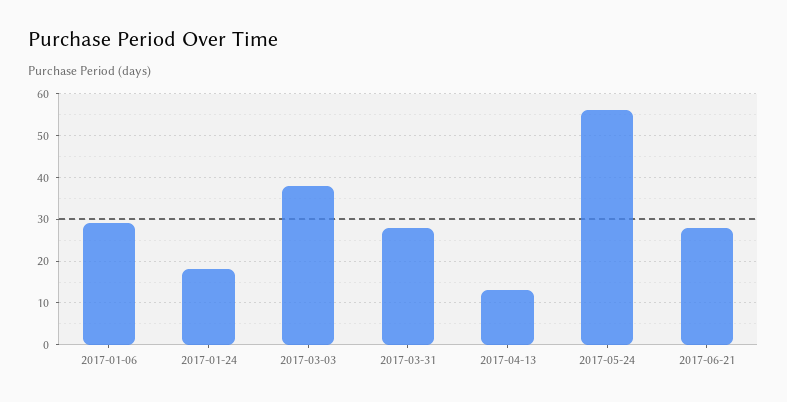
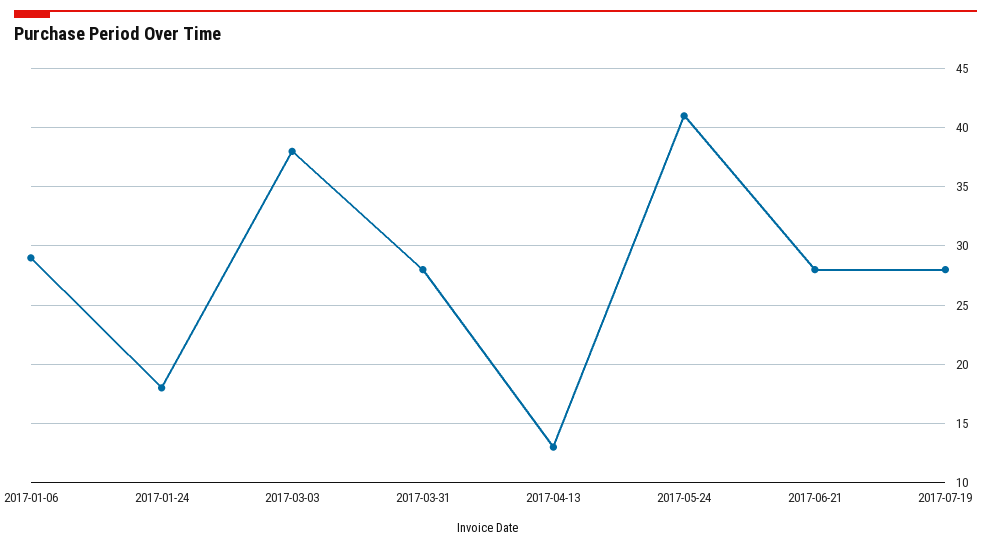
2017-05-24: 55 -> 41
2017-07-19: none -> 28

